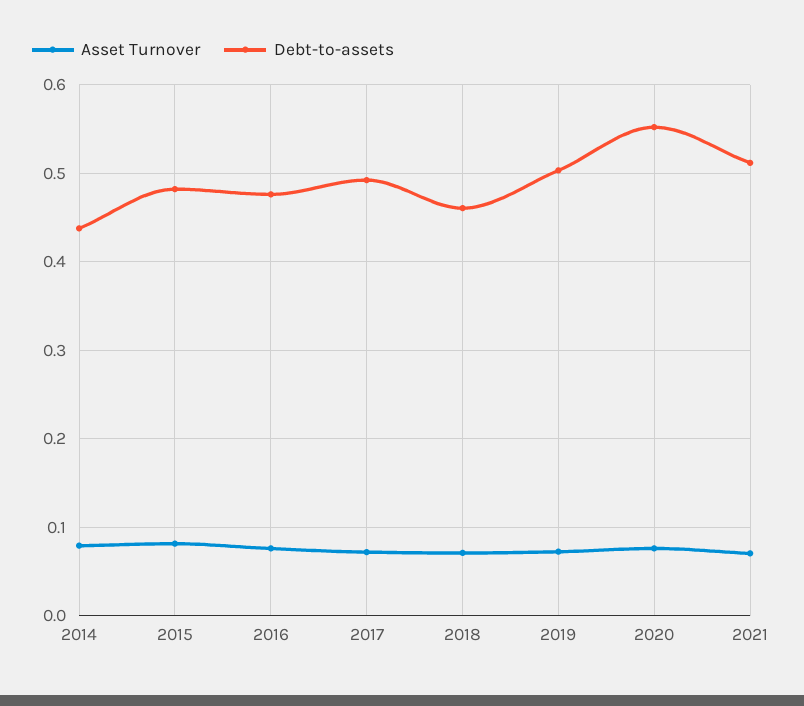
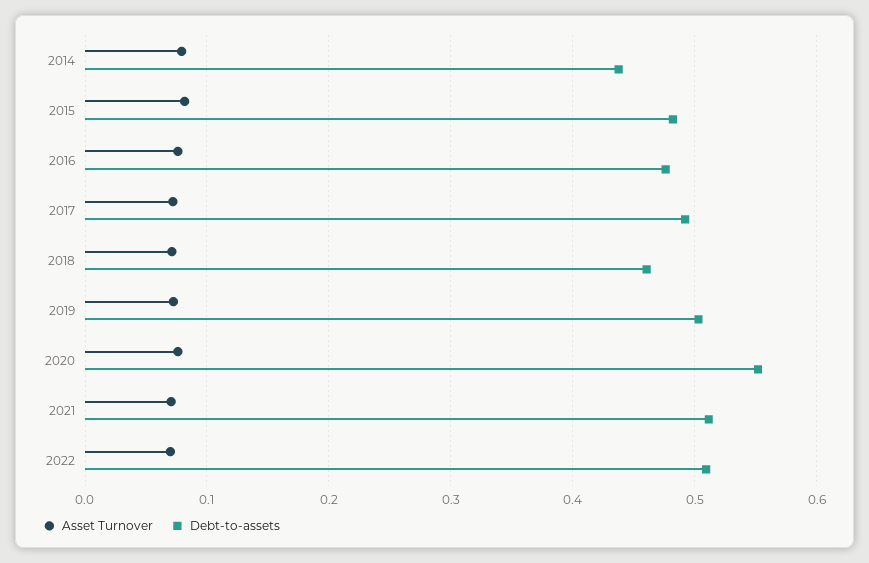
Asset Turnover, 2022: none -> 0.07
Debt-to-assets, 2022: none -> 0.51

